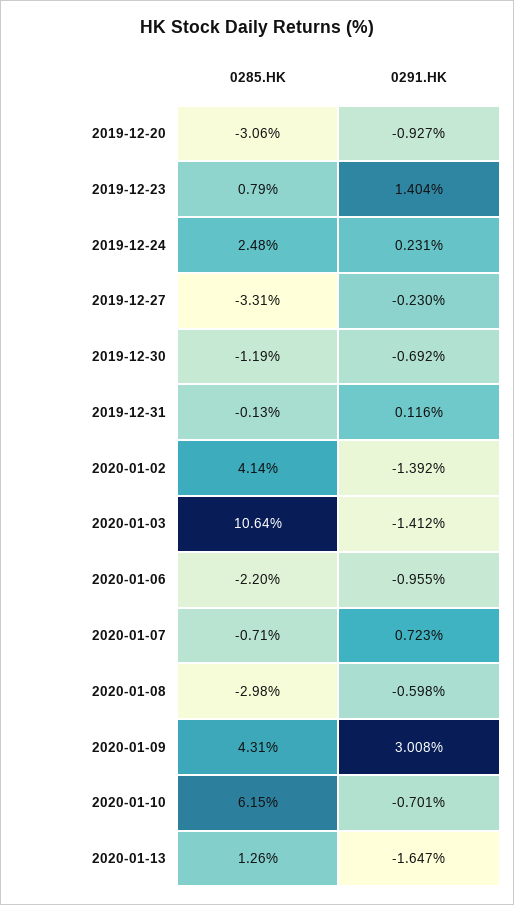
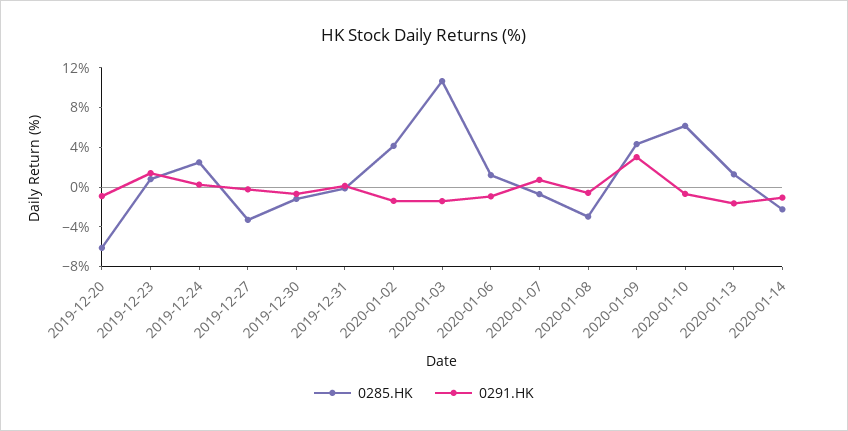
0285.HK, 2019-12-20: -3.06 -> -6
0285.HK, 2020-01-06: -2.2 -> 1
0285.HK, 2020-01-14: none -> -2
0291.HK, 2020-01-14: none -> -1

